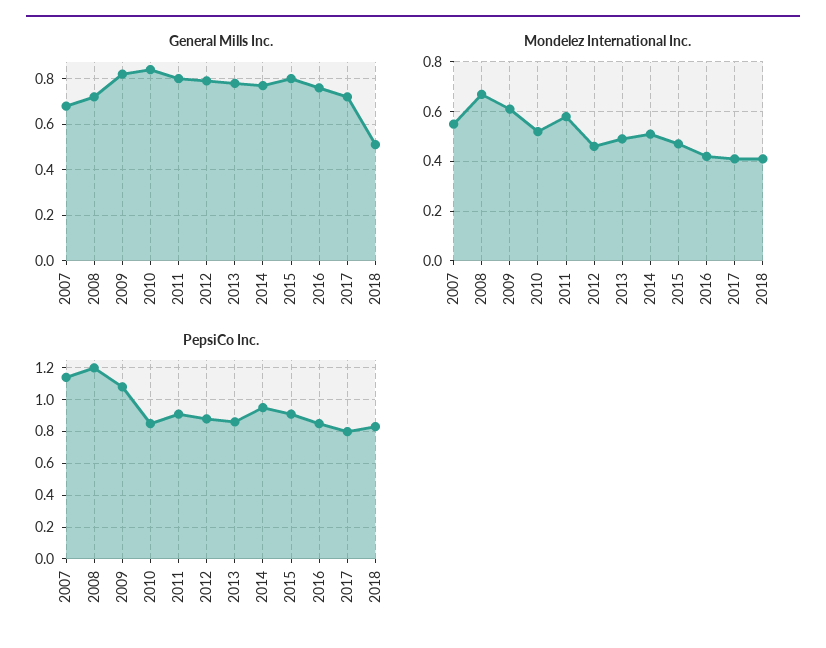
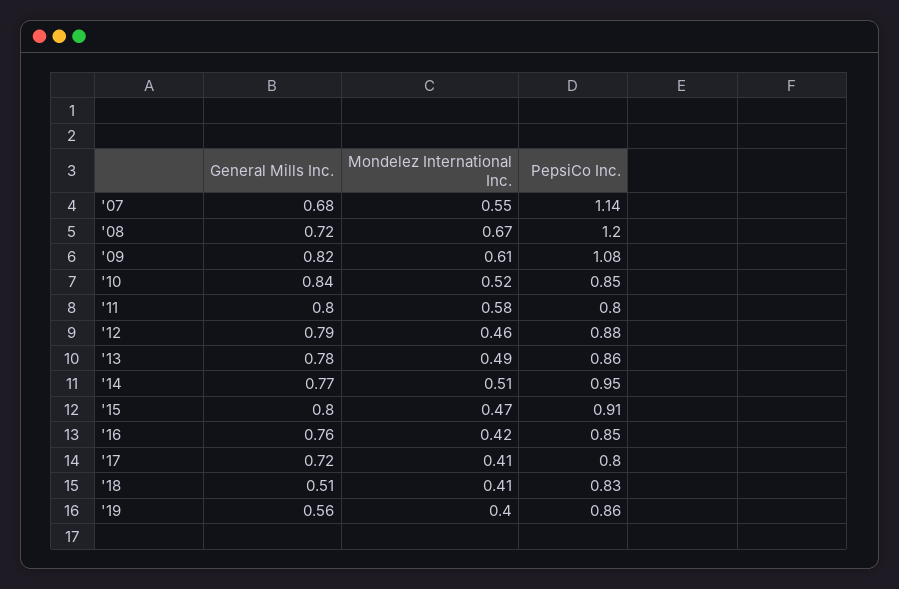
PepsiCo Inc., 2011: 0.9 -> 0.8
General Mills Inc., '19: none -> 0.56
Mondelez International Inc., '19: none -> 0.4
PepsiCo Inc., '19: none -> 0.86

